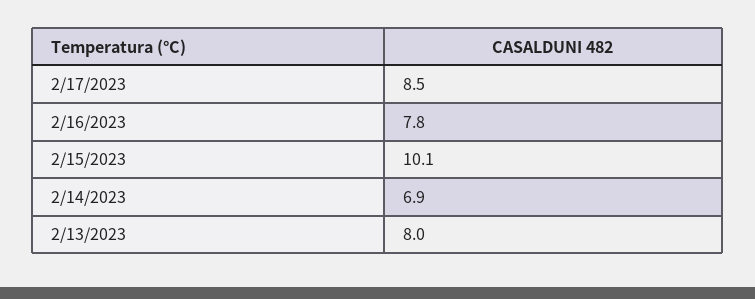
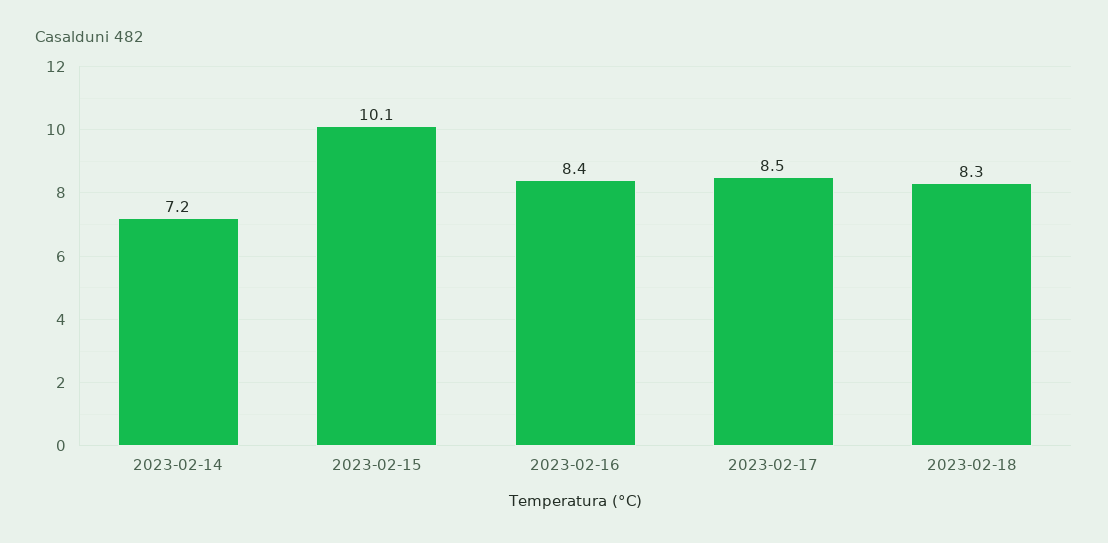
2/16/2023: 7.8 -> 8.4
2/14/2023: 6.9 -> 7.2
2/13/2023: 8 -> none
2023-02-18: none -> 8.3

